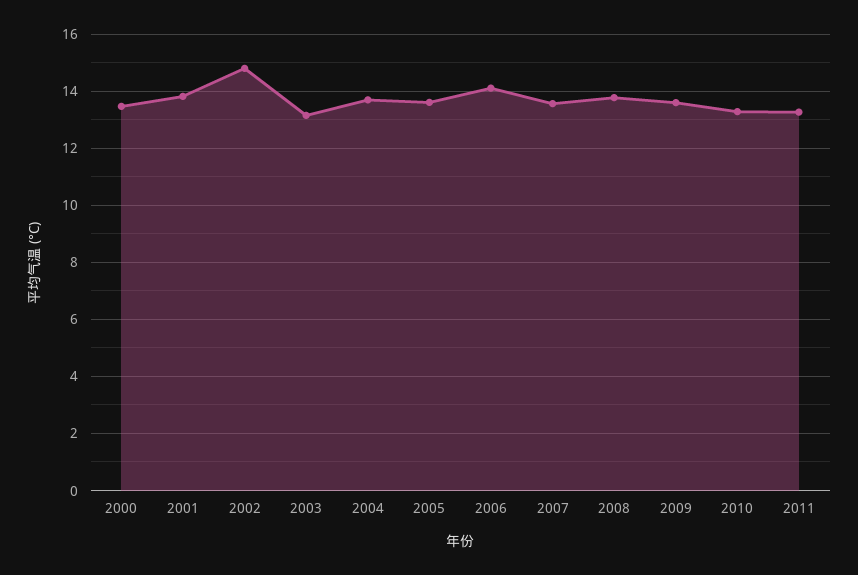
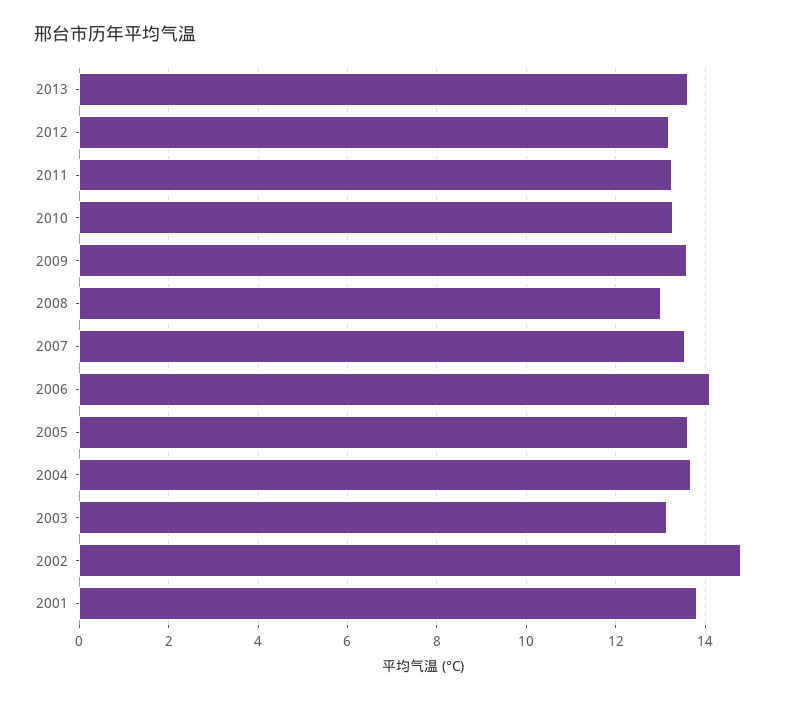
2000: 13.5 -> none
2008: 13.75 -> 13
2013: none -> 13.6
2012: none -> 13.2

